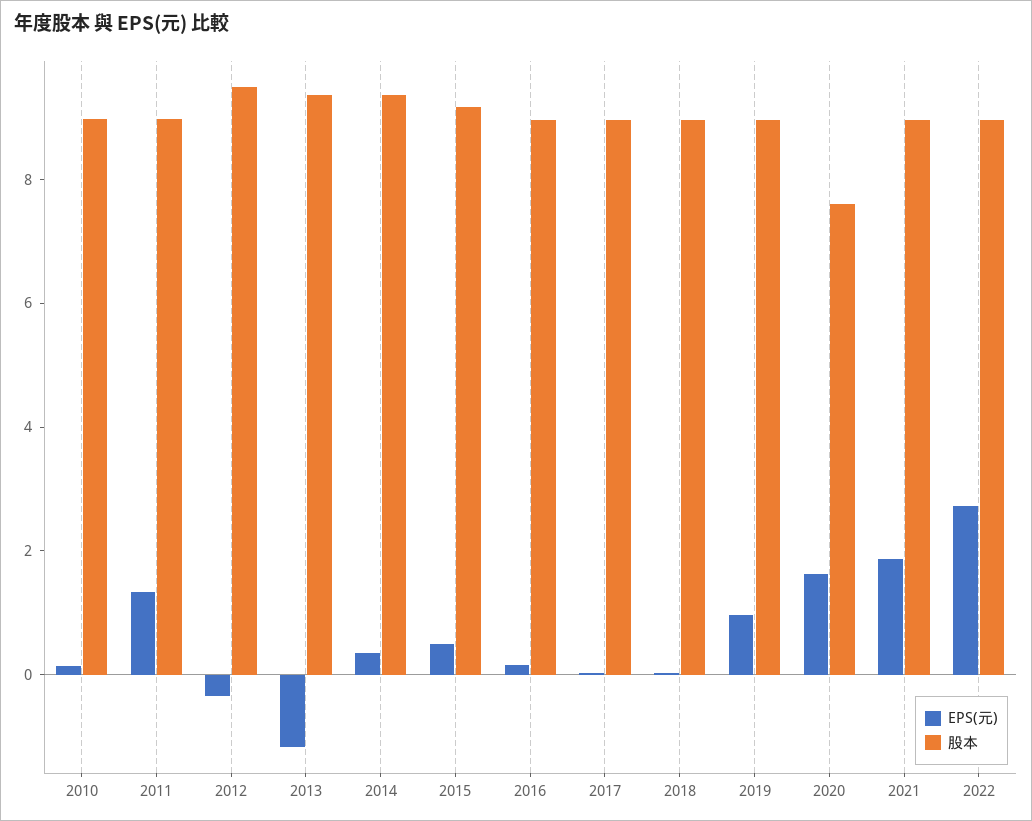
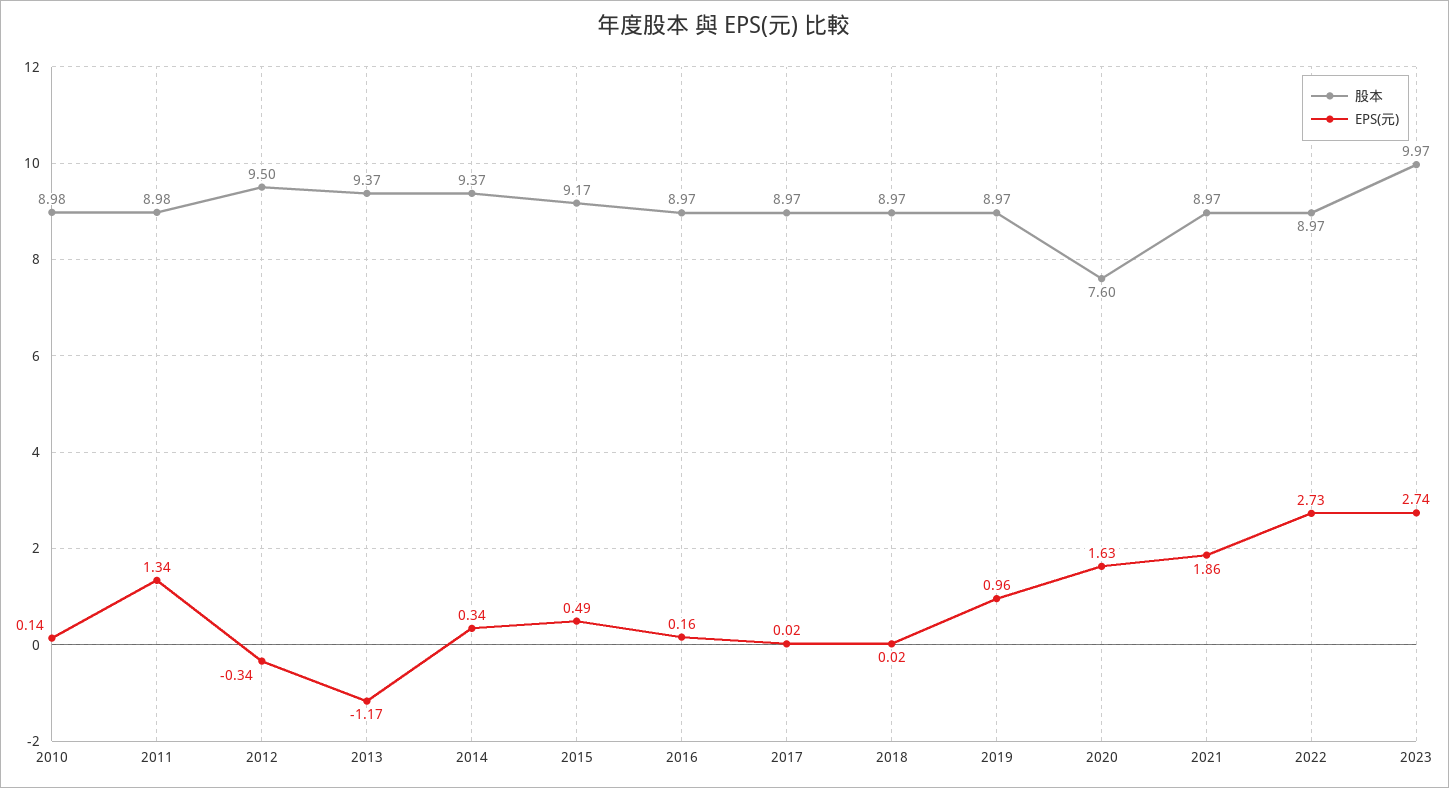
股本, 2023: none -> 9.97
EPS(元), 2023: none -> 2.74

